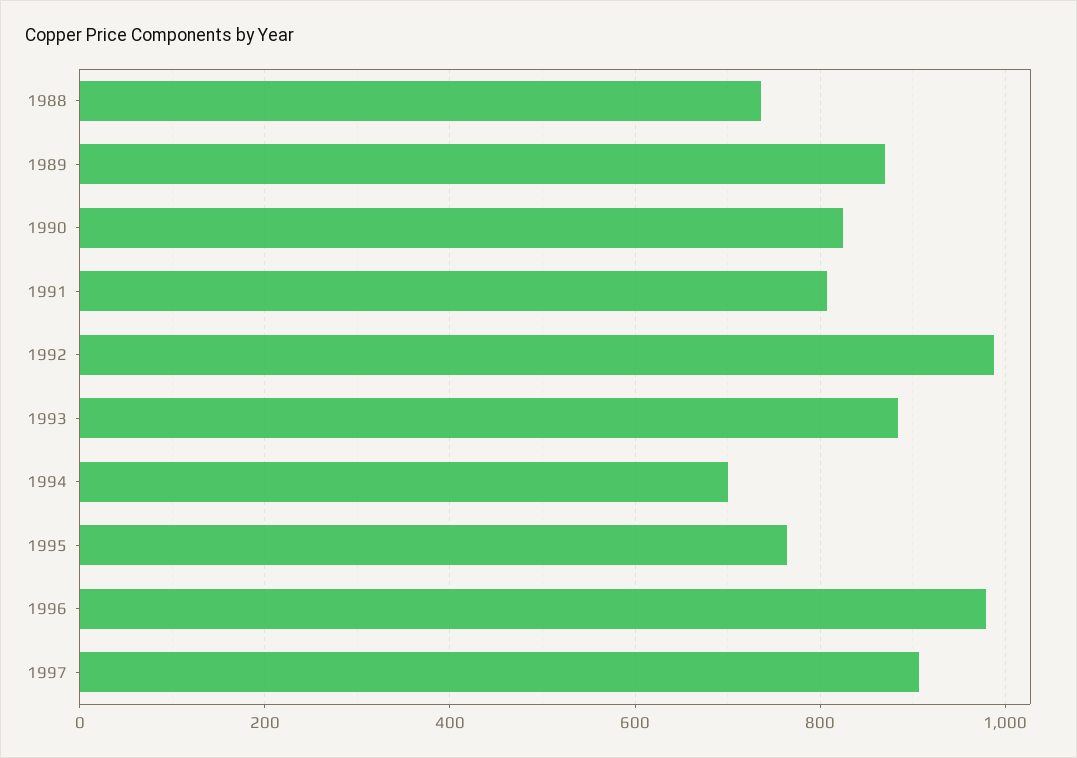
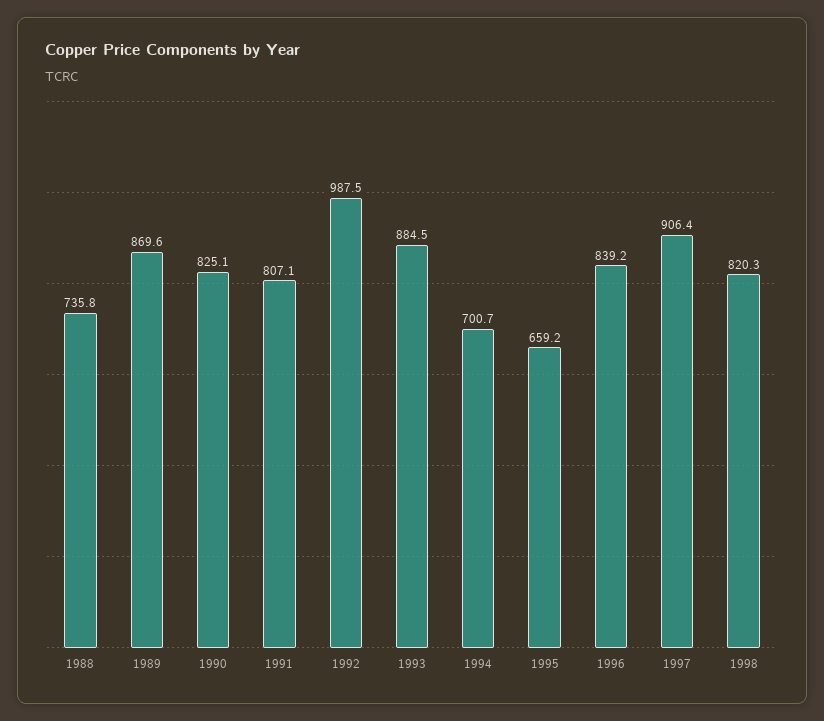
1995: 760 -> 659.2
1996: 980 -> 839.2
1998: none -> 820.3

